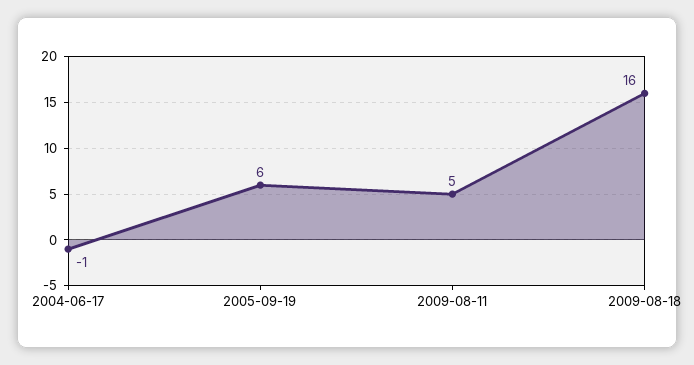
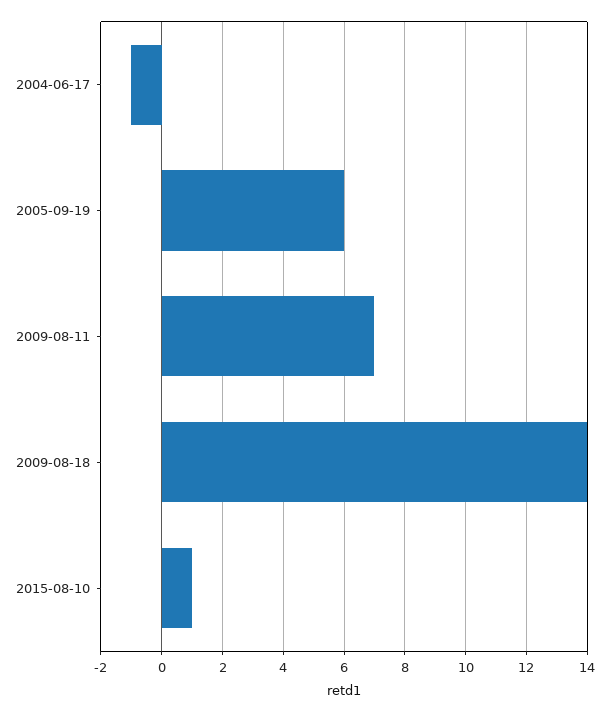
2009-08-11: 5 -> 7
2009-08-18: 16 -> 14
2015-08-10: none -> 1

